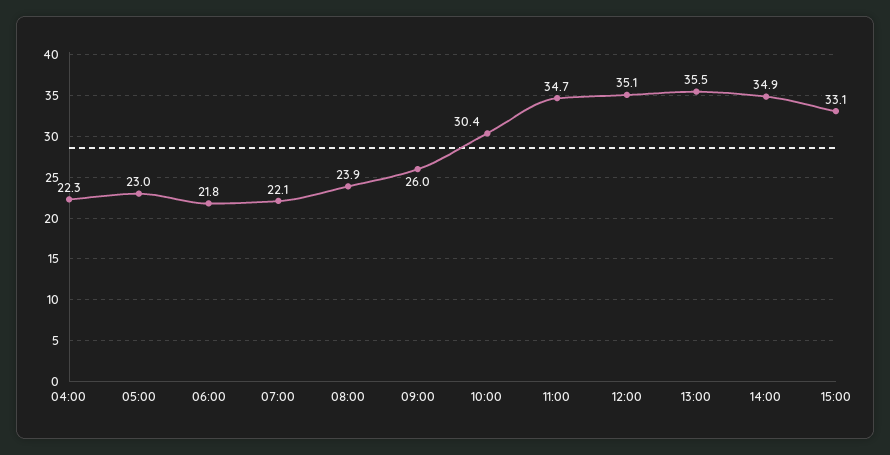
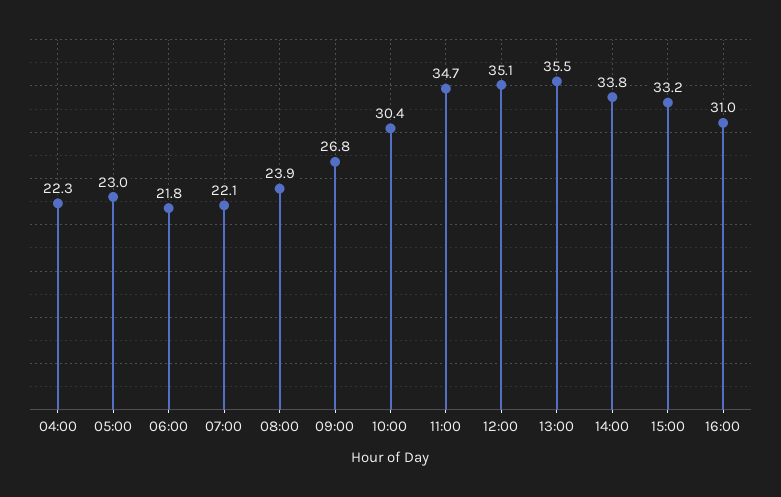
09:00: 26 -> 26.8
14:00: 34.9 -> 33.8
15:00: 33.1 -> 33.2
16:00: none -> 31

